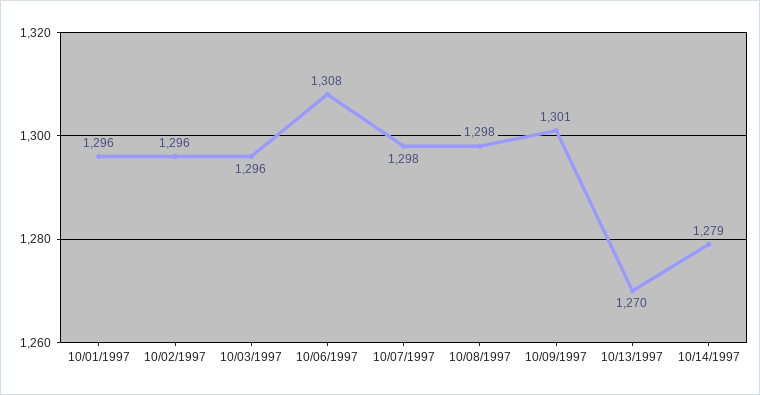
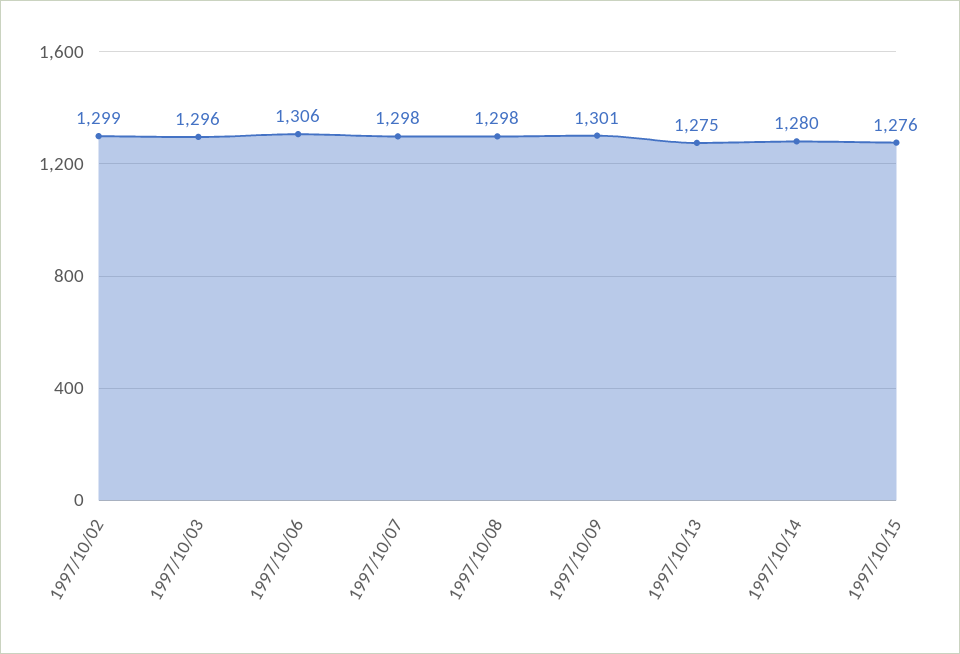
10/01/1997: 1296 -> none
10/02/1997: 1296 -> 1299
10/06/1997: 1308 -> 1306
10/13/1997: 1270 -> 1275
10/14/1997: 1279 -> 1280
1997/10/15: none -> 1276

